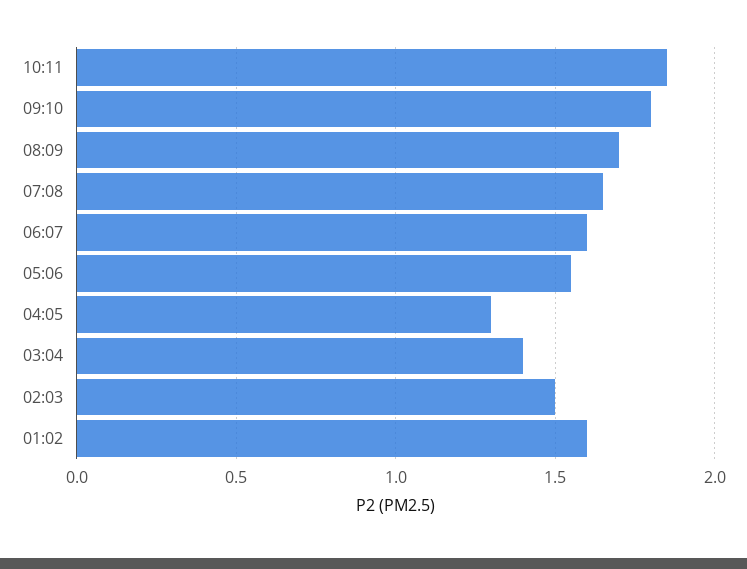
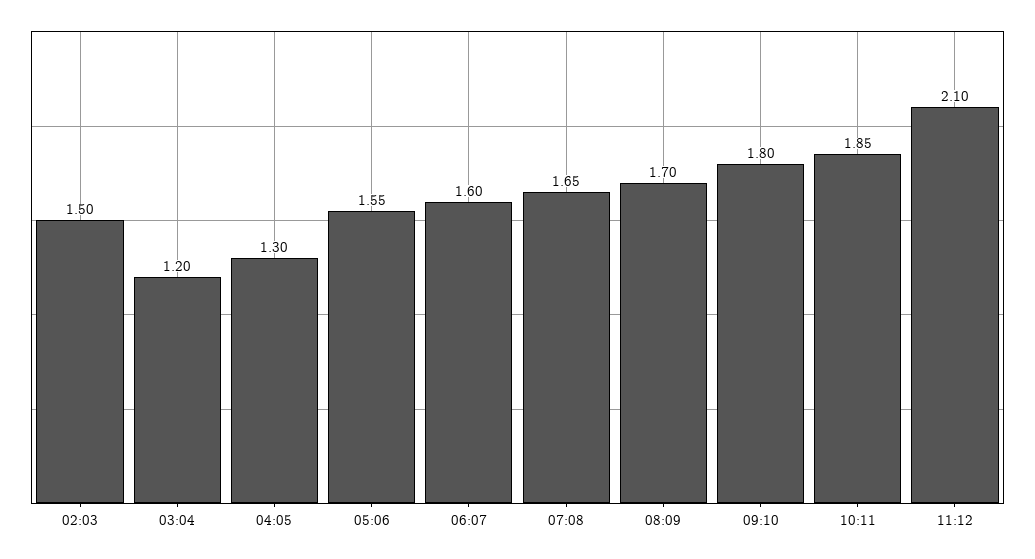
03:04: 1.4 -> 1.2
01:02: 1.6 -> none
11:12: none -> 2.1

